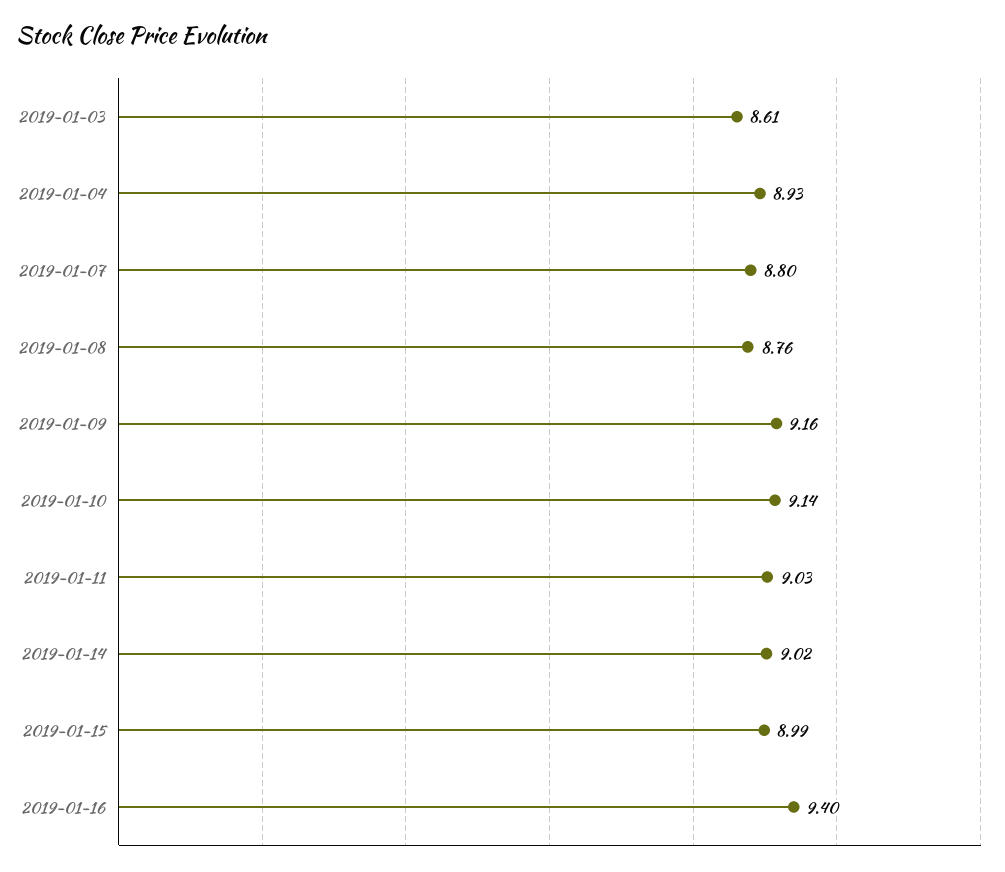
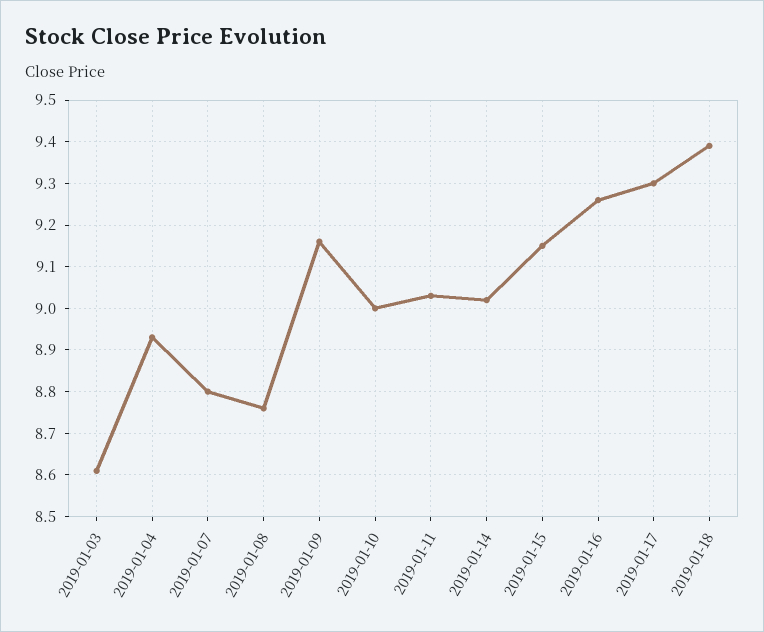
2019-01-10: 9.14 -> 9
2019-01-15: 8.99 -> 9.15
2019-01-16: 9.4 -> 9.25
2019-01-17: none -> 9.3
2019-01-18: none -> 9.4

